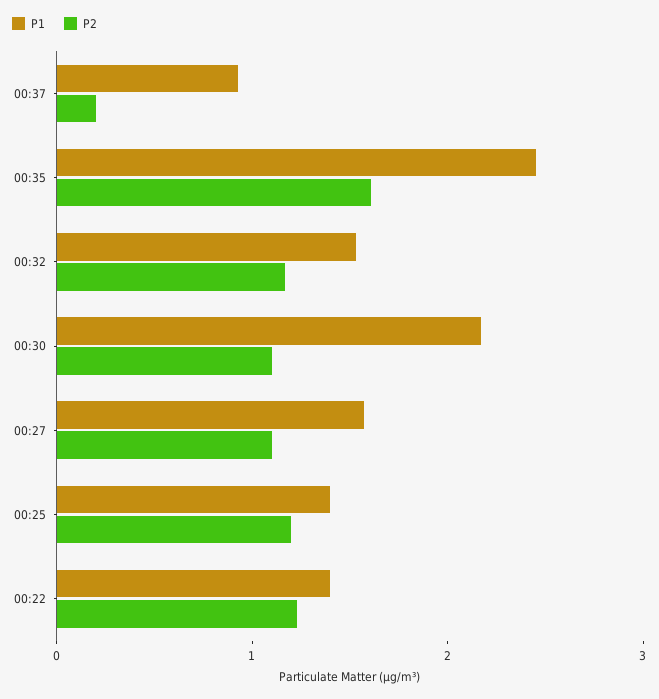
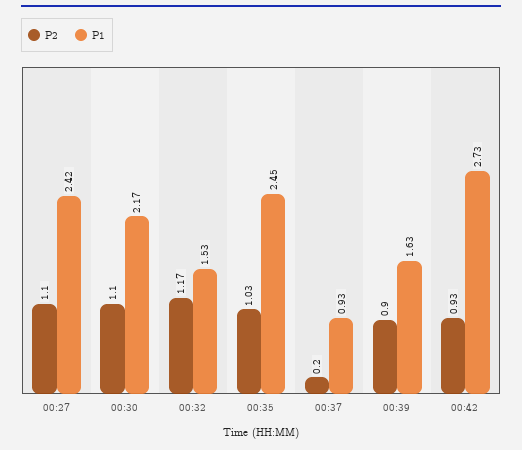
P2, 00:35: 1.6 -> 1.03
P1, 00:27: 1.6 -> 2.42
P1, 00:25: 1.4 -> none
P2, 00:25: 1.2 -> none
P1, 00:22: 1.4 -> none
P2, 00:22: 1.2 -> none
P2, 00:39: none -> 0.9
P1, 00:39: none -> 1.63
P2, 00:42: none -> 0.93
P1, 00:42: none -> 2.73

